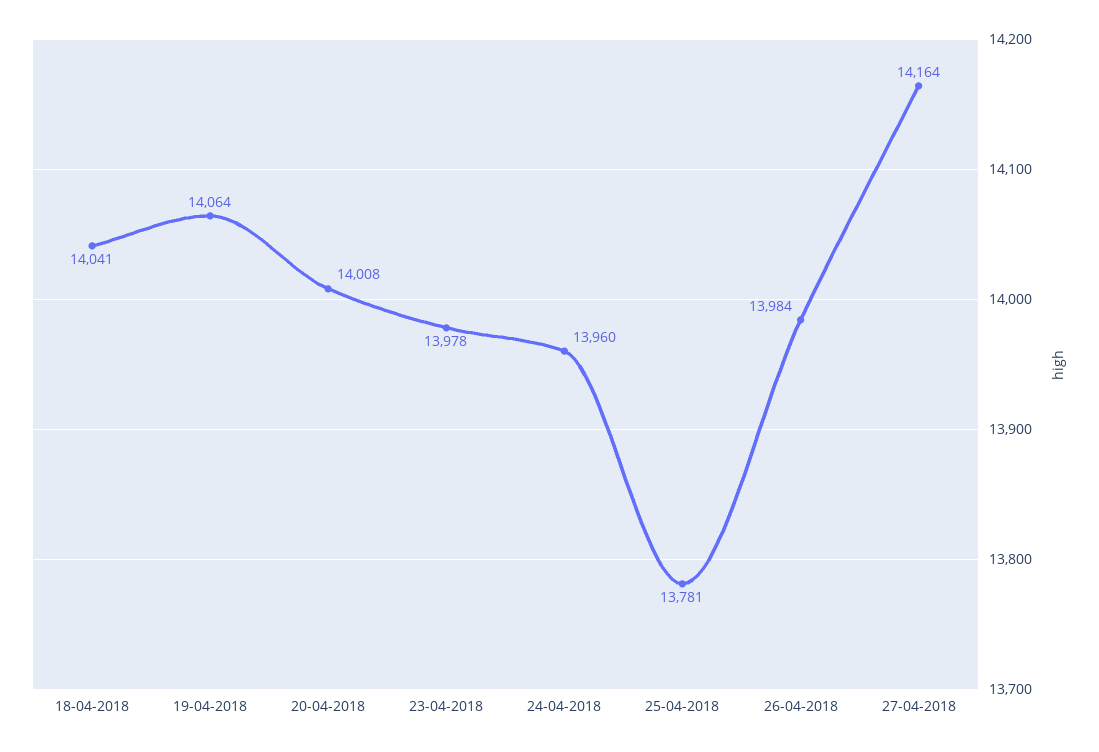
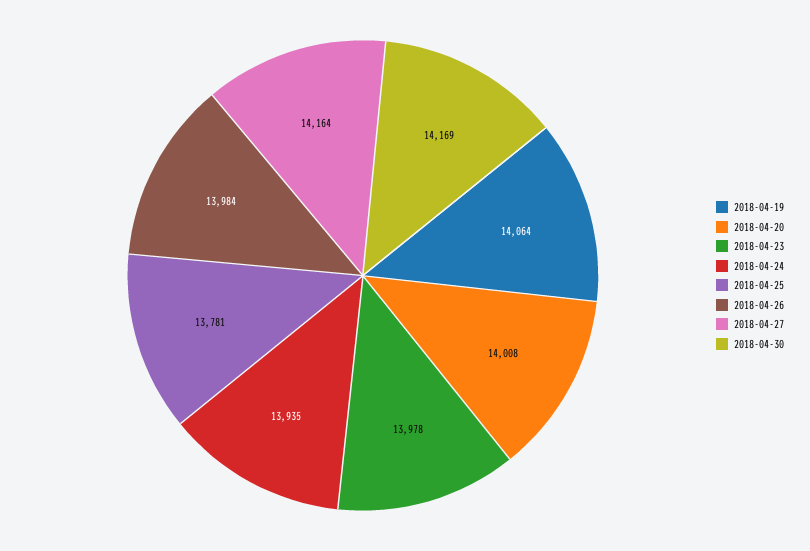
18-04-2018: 14041 -> none
24-04-2018: 13960 -> 13935
2018-04-30: none -> 14169

